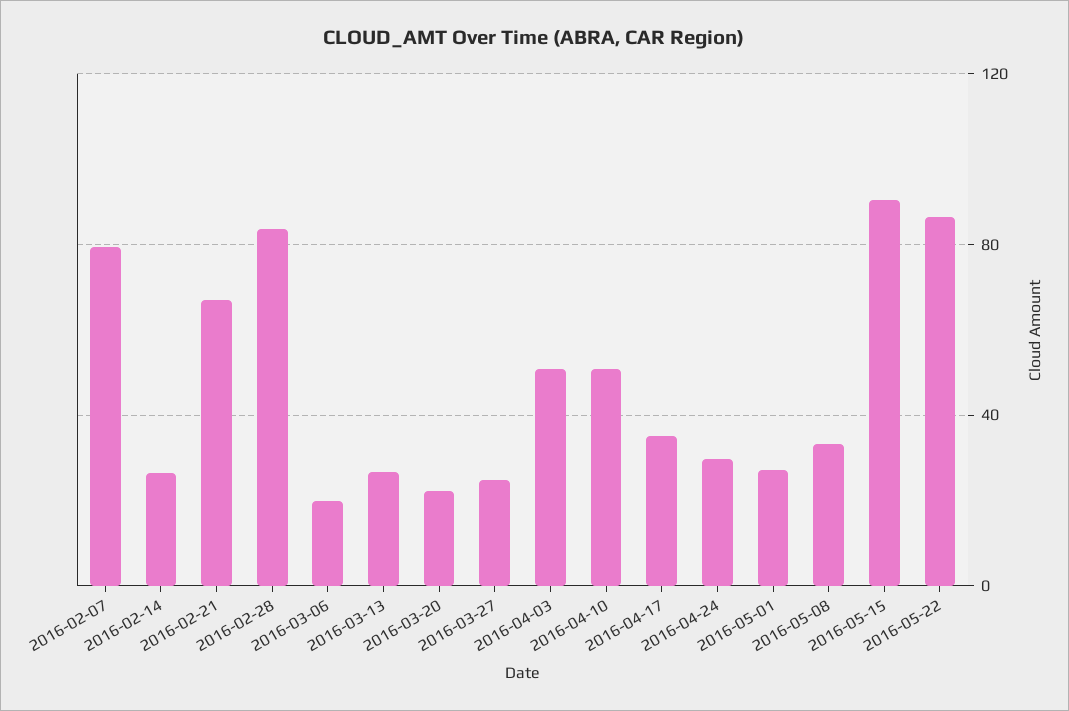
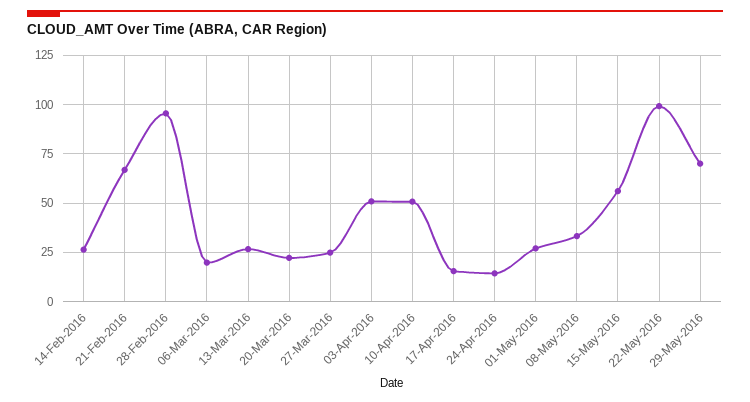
2016-02-07: 80 -> none
2016-02-28: 85 -> 95
2016-04-17: 35 -> 15
2016-04-24: 30 -> 15
2016-05-15: 90 -> 55
2016-05-22: 85 -> 100
29-May-2016: none -> 70

